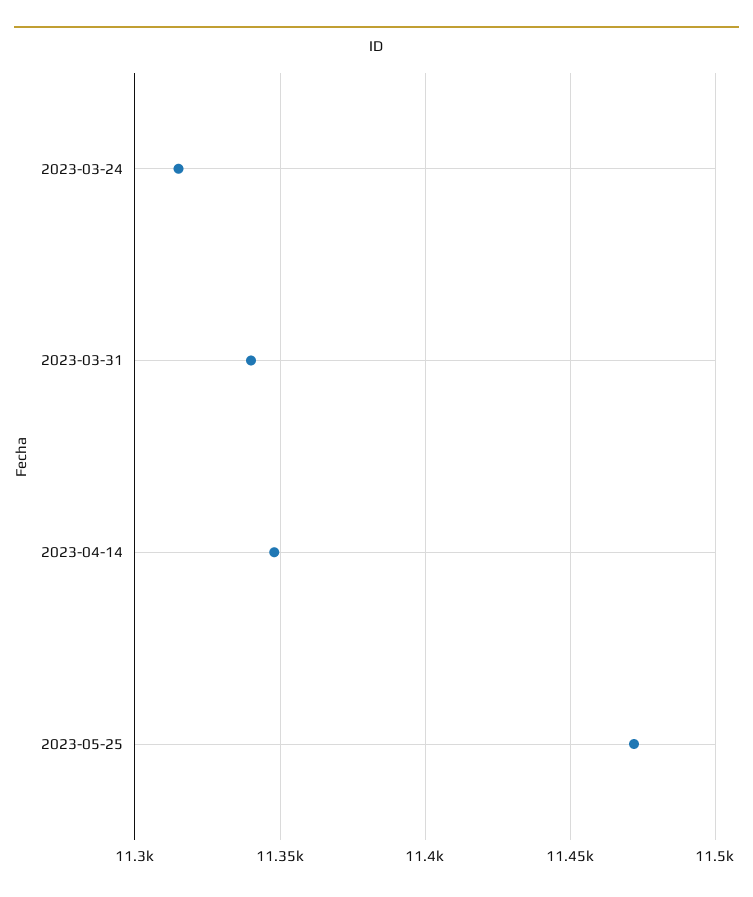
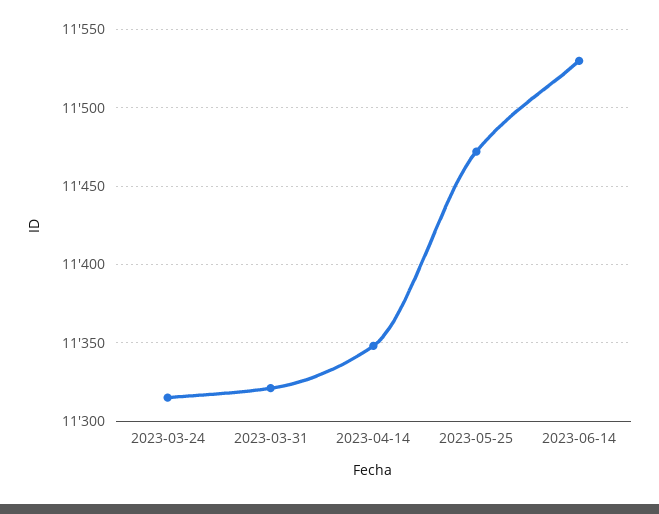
2023-03-31: 11340 -> 11320
2023-06-14: none -> 11530

